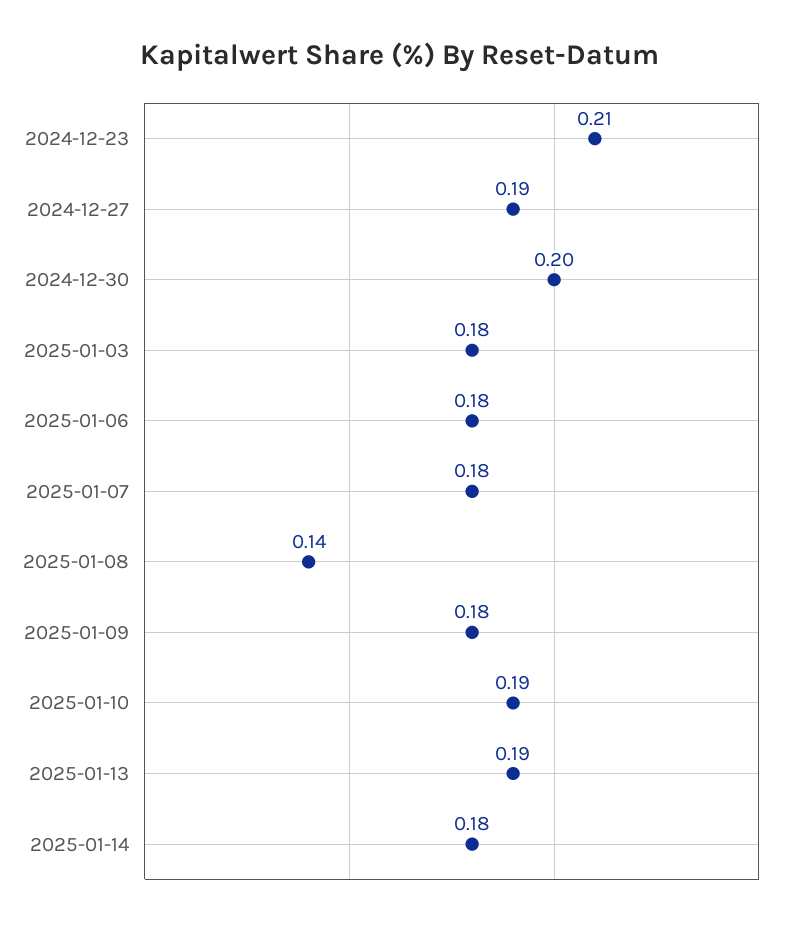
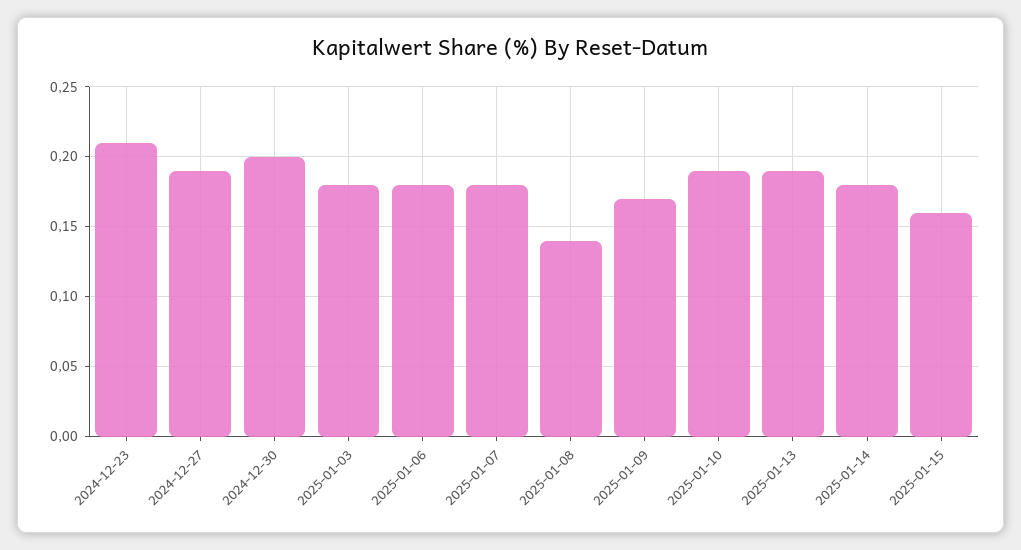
2025-01-09: 0.18 -> 0.17
2025-01-15: none -> 0.16

